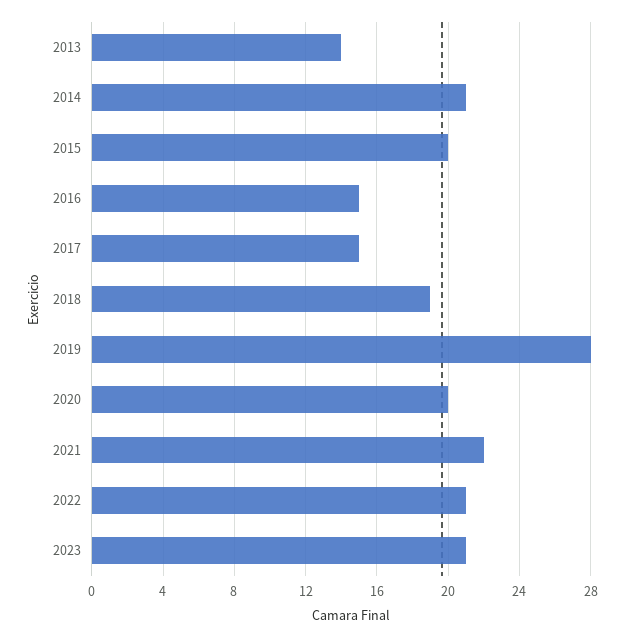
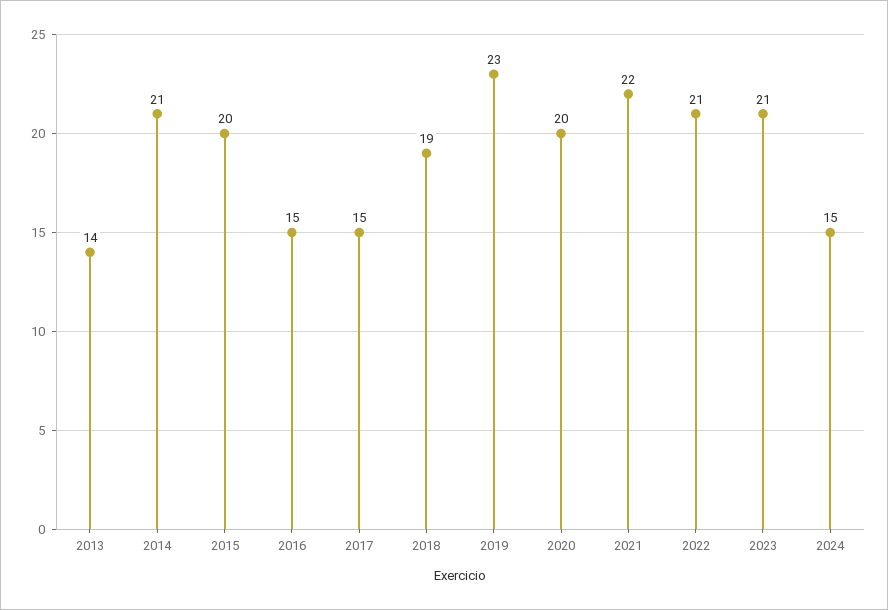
2019: 28 -> 23
2024: none -> 15

